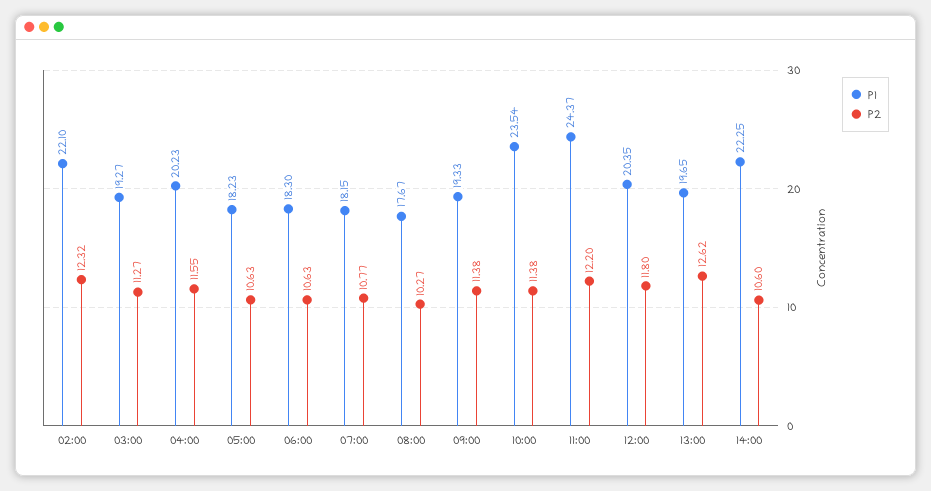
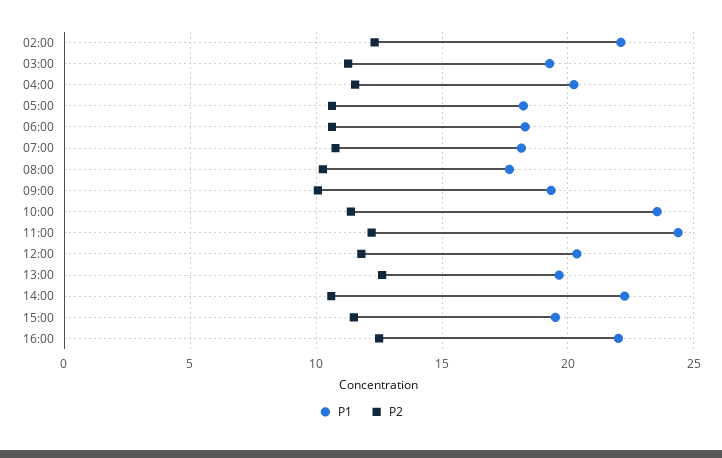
P2, 09:00: 11.38 -> 10
P1, 15:00: none -> 19.5
P2, 15:00: none -> 11.5
P1, 16:00: none -> 22
P2, 16:00: none -> 12.5

